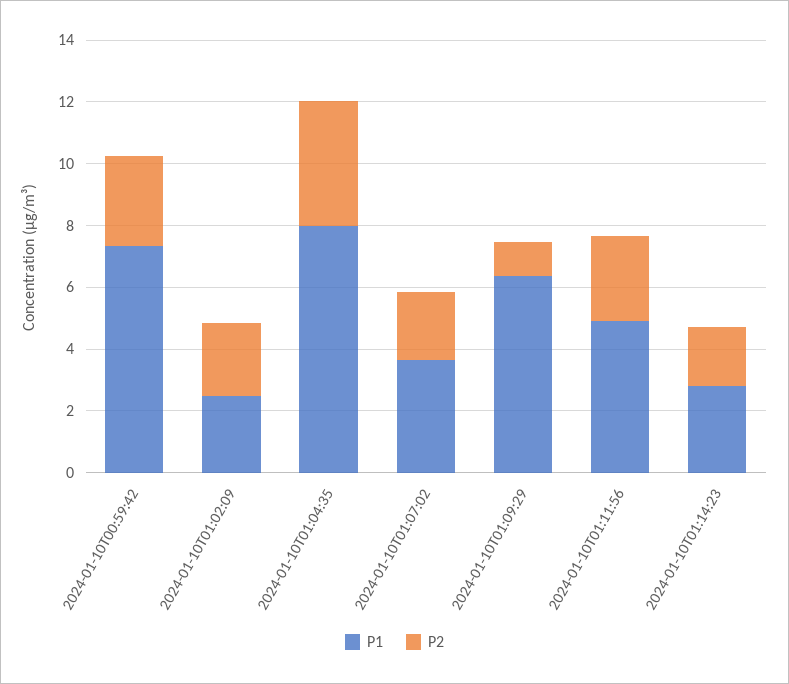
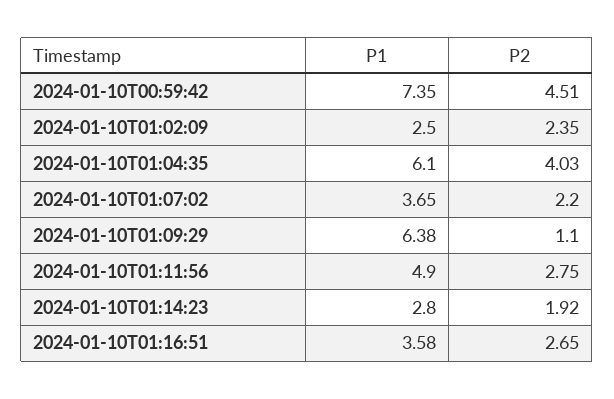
P2, 2024-01-10T00:59:42: 3 -> 4.51
P1, 2024-01-10T01:04:35: 8 -> 6.1
P1, 2024-01-10T01:16:51: none -> 3.58
P2, 2024-01-10T01:16:51: none -> 2.65

